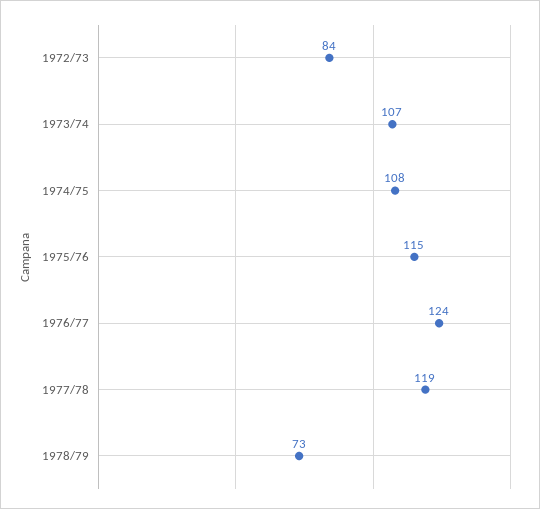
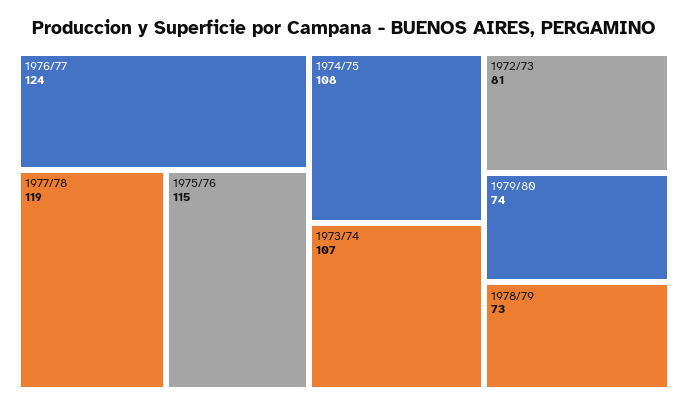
1972/73: 84 -> 81
1979/80: none -> 74

